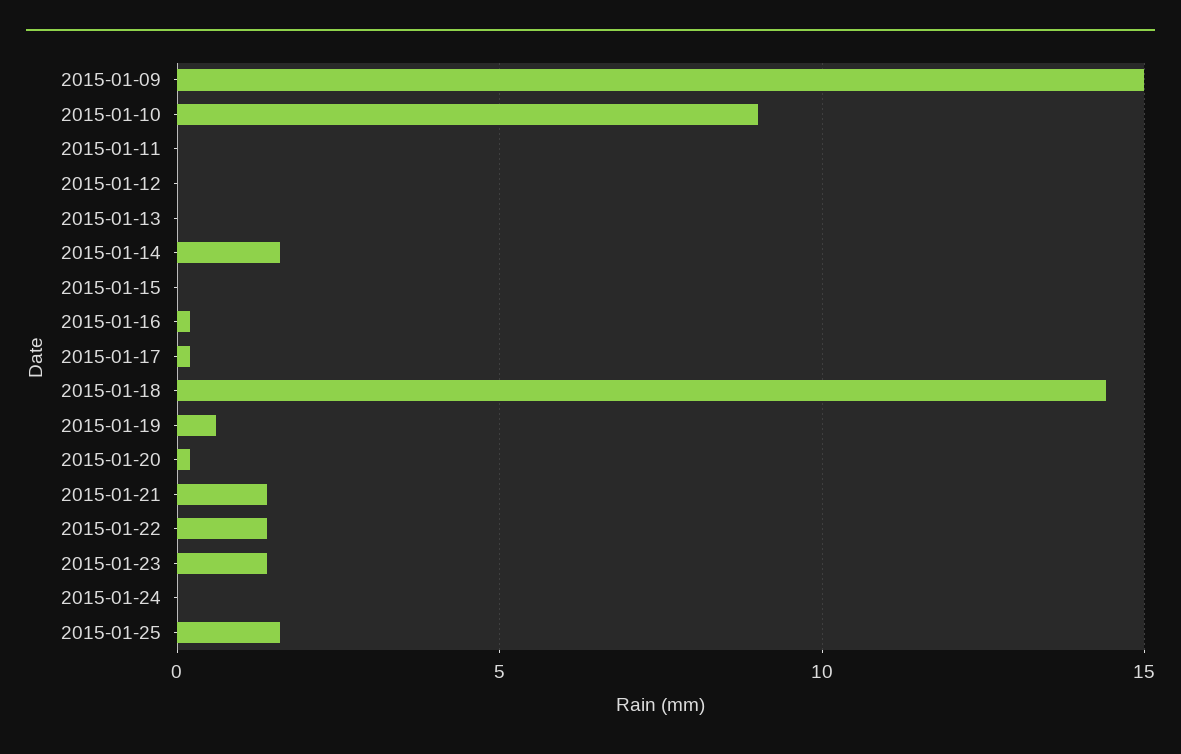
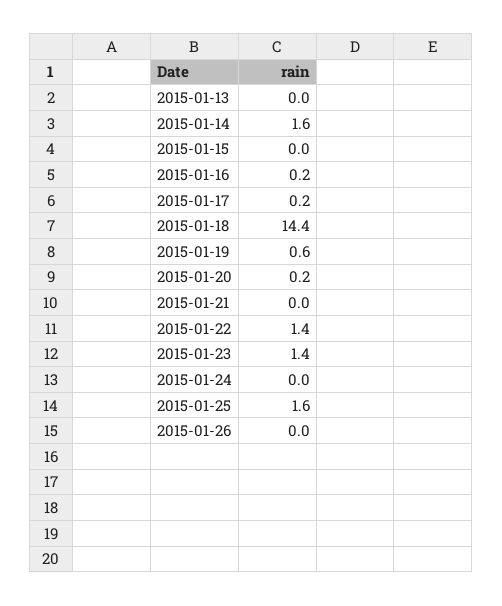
2015-01-09: 15 -> none
2015-01-10: 9 -> none
2015-01-11: 0 -> none
2015-01-12: 0 -> none
2015-01-21: 1.5 -> 0
2015-01-26: none -> 0

